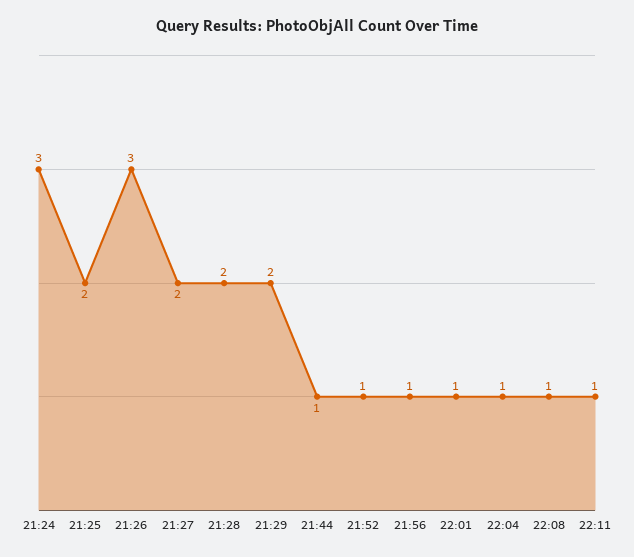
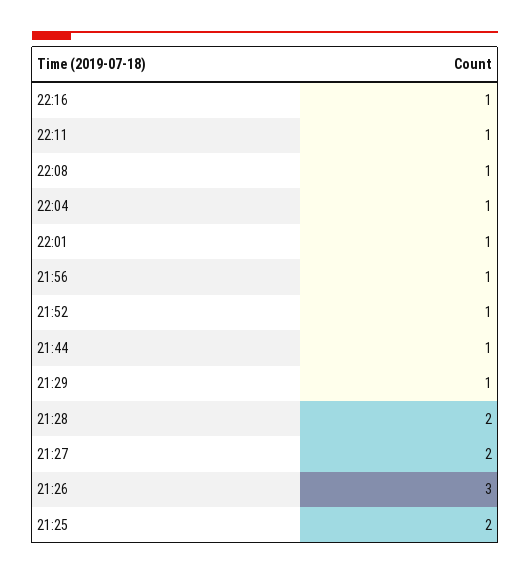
21:24: 3 -> none
21:29: 2 -> 1
22:16: none -> 1

